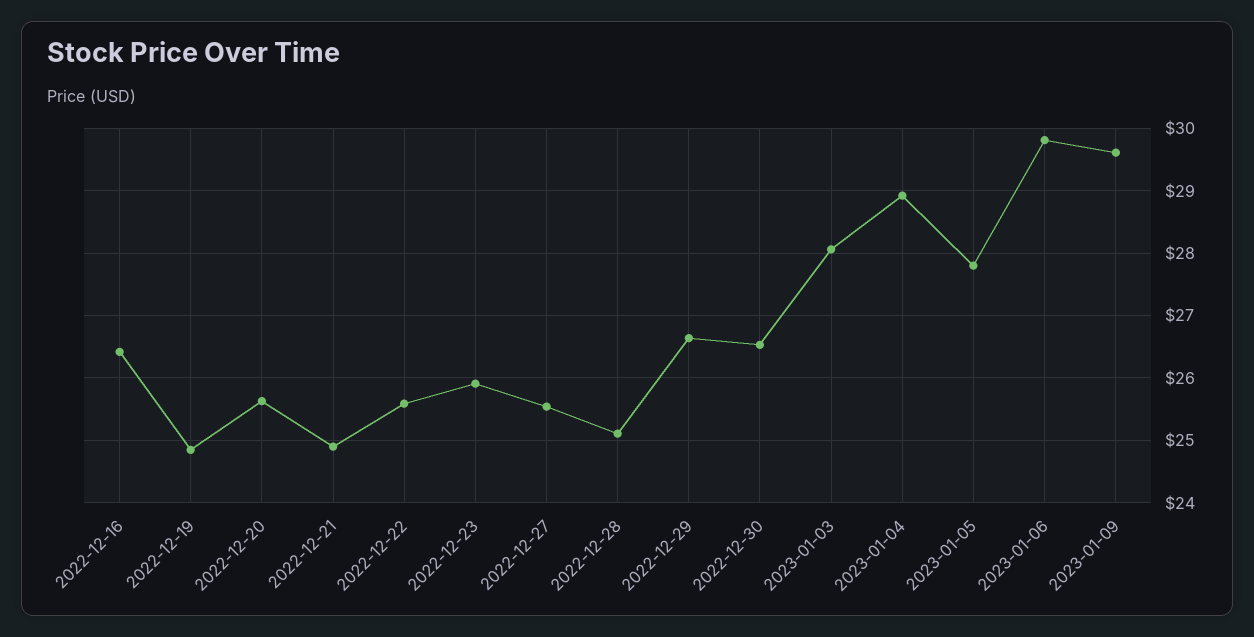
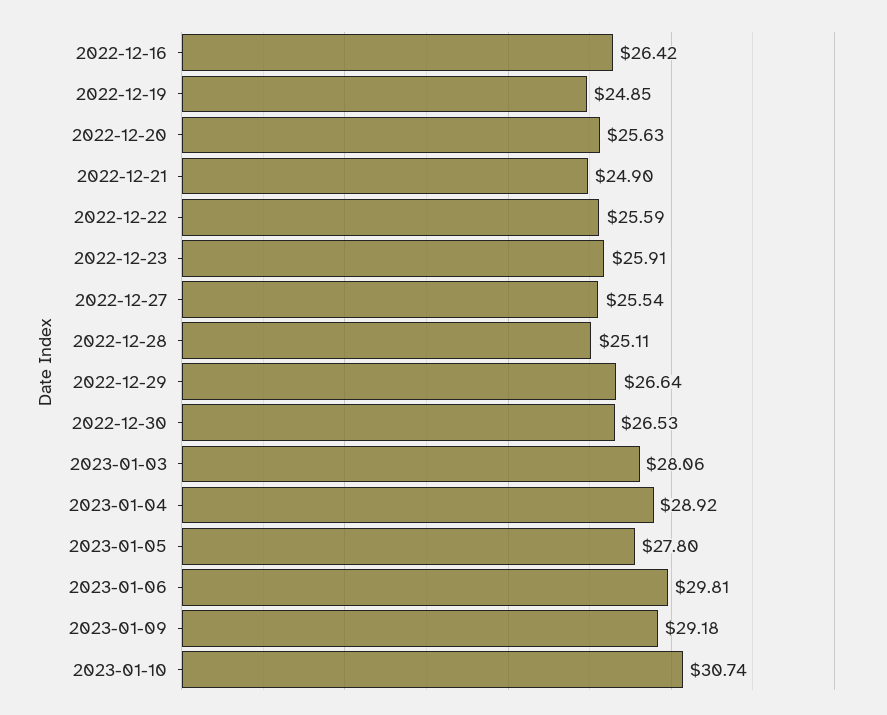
2023-01-09: 29.6 -> 29.18
2023-01-10: none -> 30.74

